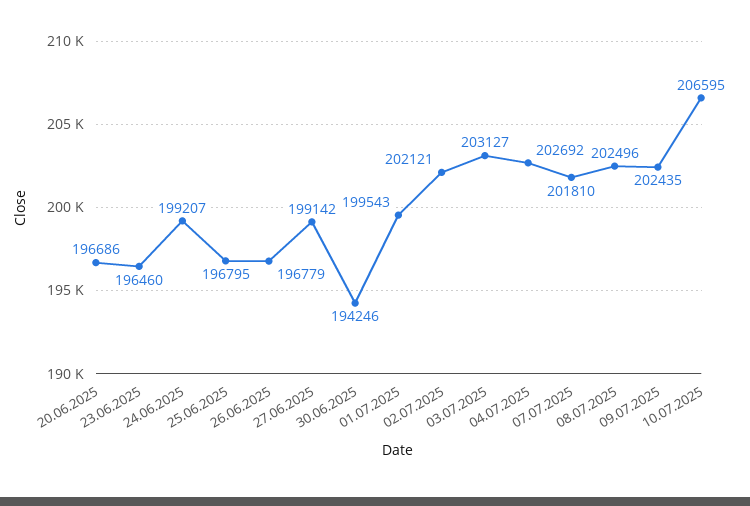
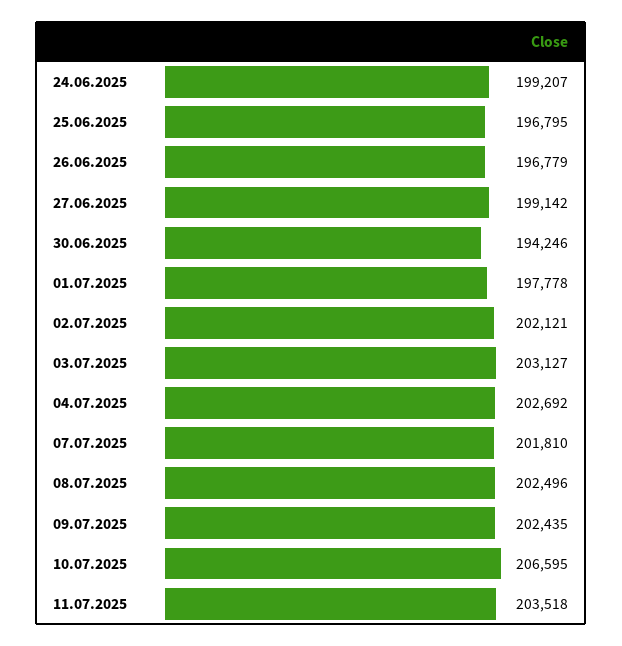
20.06.2025: 196686 -> none
23.06.2025: 196460 -> none
01.07.2025: 199543 -> 197778
11.07.2025: none -> 203518

